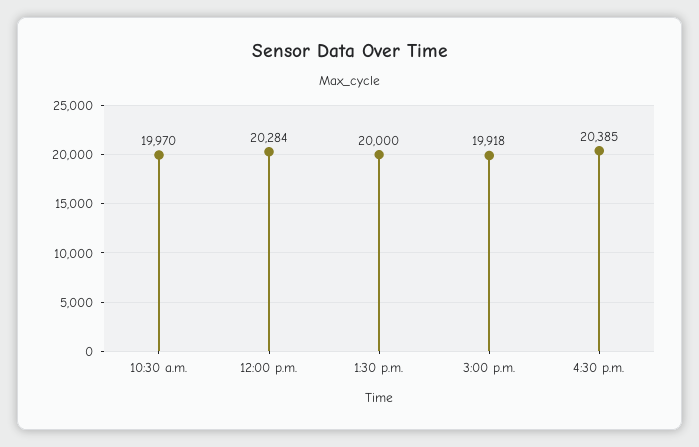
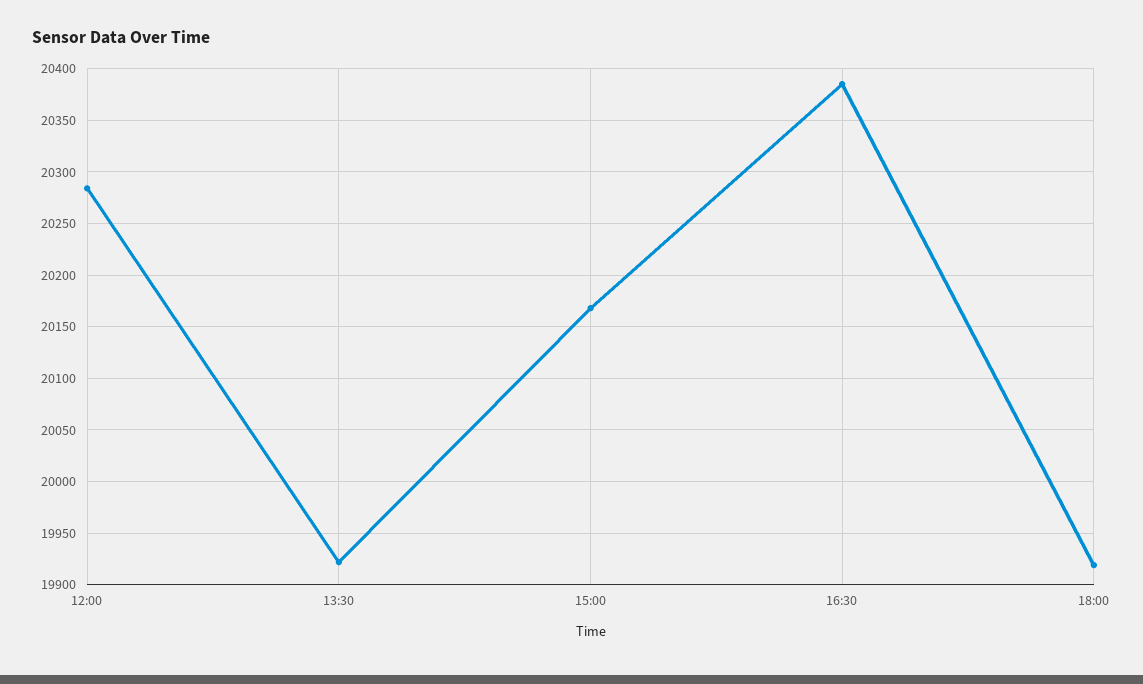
10:30 a.m.: 19970 -> none
1:30 p.m.: 20000 -> 19920
3:00 p.m.: 19918 -> 20170
18:00: none -> 19920

